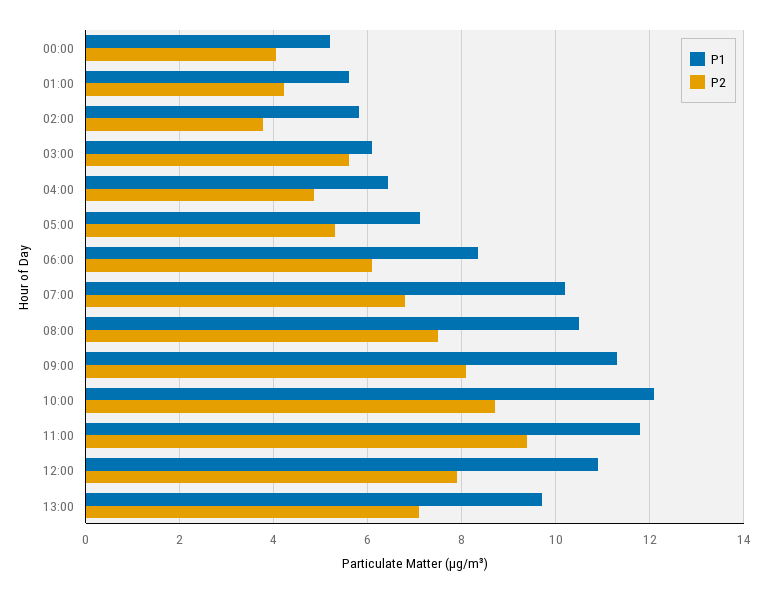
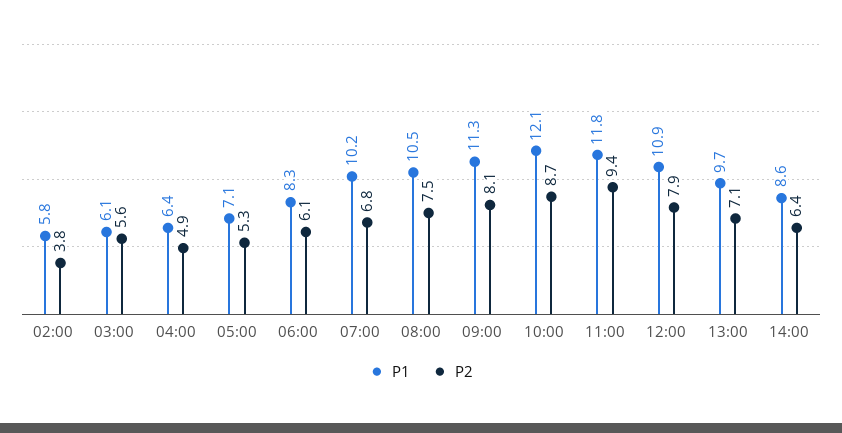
P1, 00:00: 5.2 -> none
P2, 00:00: 4 -> none
P1, 01:00: 5.6 -> none
P2, 01:00: 4.2 -> none
P1, 14:00: none -> 8.6
P2, 14:00: none -> 6.4

